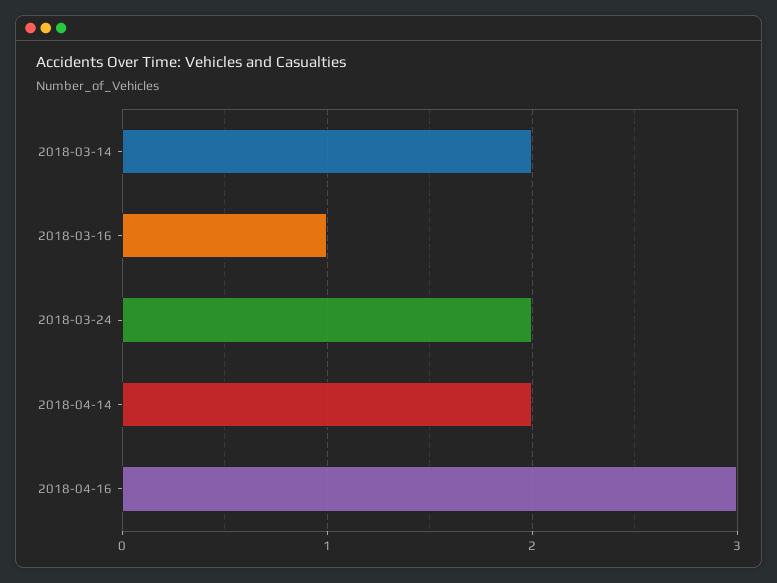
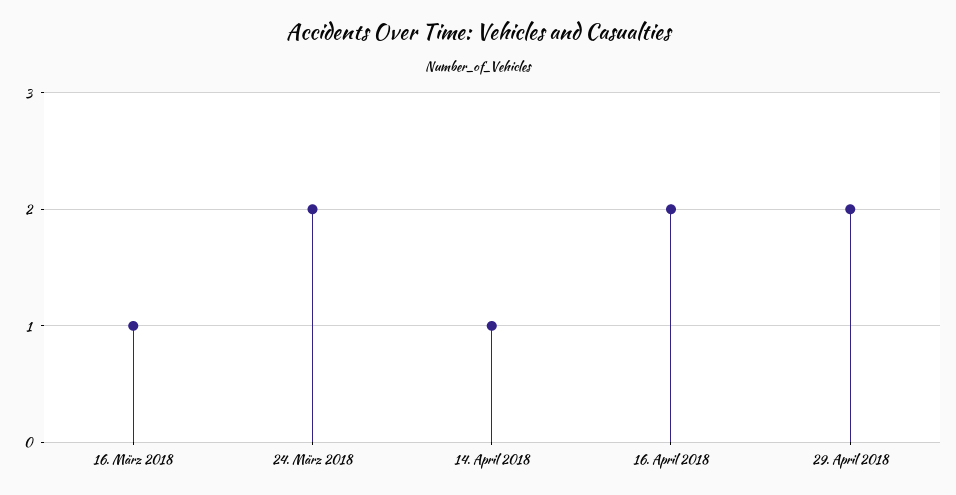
2018-03-14: 2 -> none
2018-04-14: 2 -> 1
2018-04-16: 3 -> 2
29. April 2018: none -> 2

